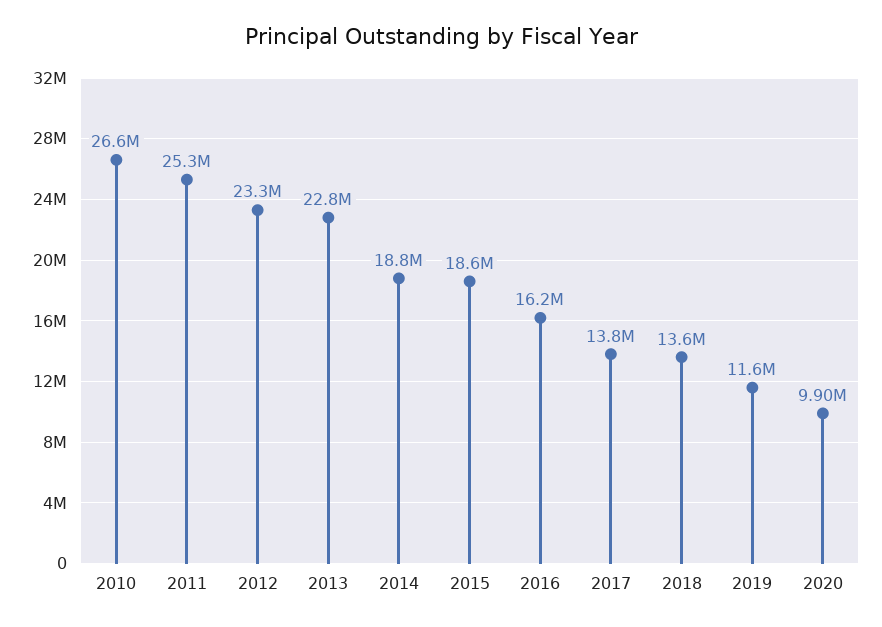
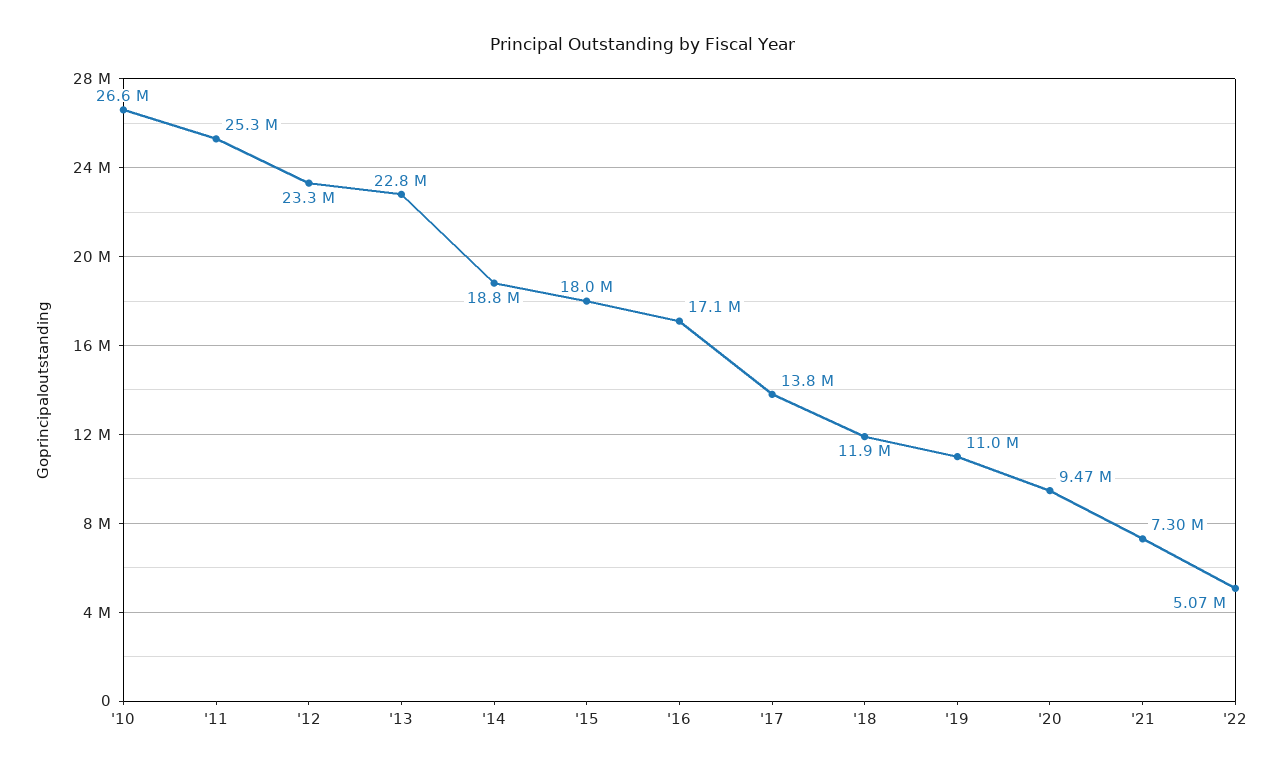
2015: 18600000 -> 18000000
2016: 16200000 -> 17100000
2018: 13600000 -> 11900000
2019: 11600000 -> 11000000
2020: 9900000 -> 9470000
'21: none -> 7300000
'22: none -> 5070000

